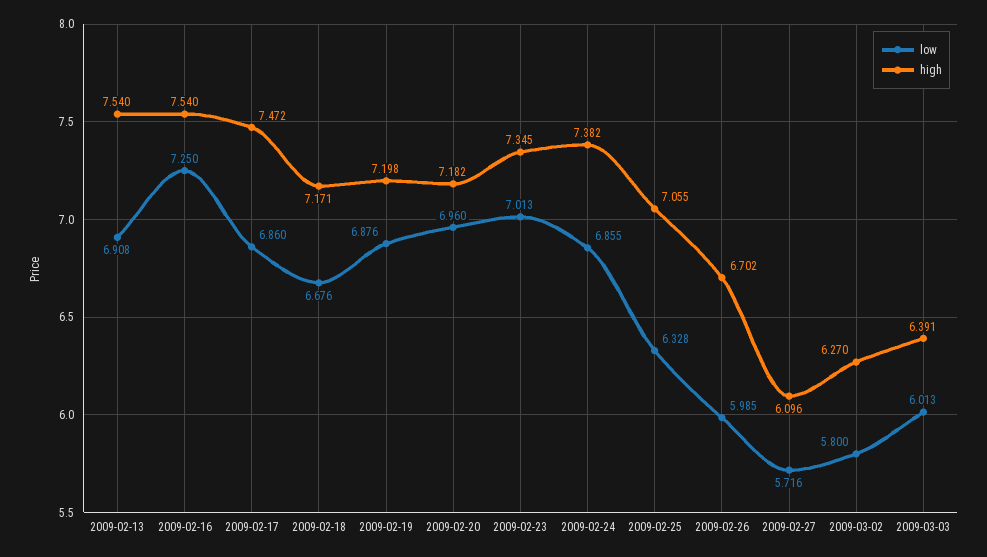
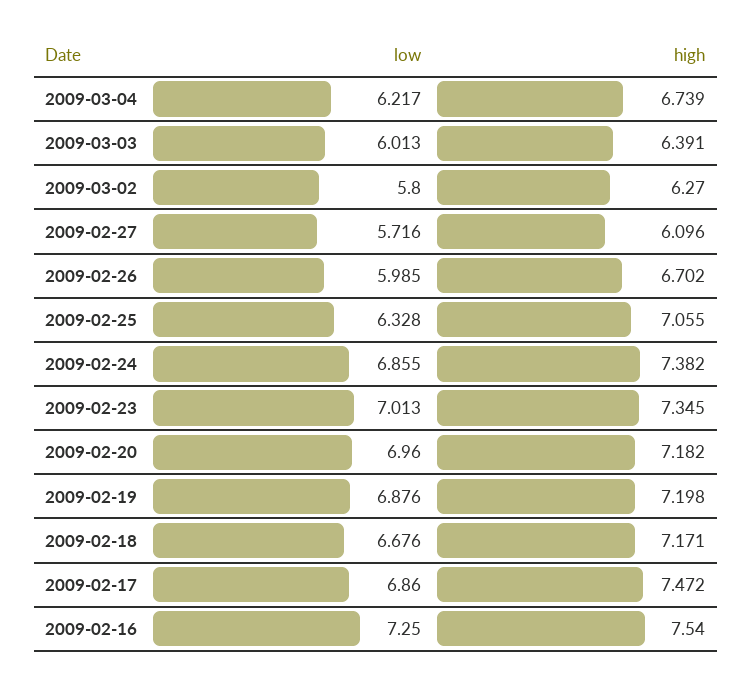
low, 2009-02-13: 6.908 -> none
high, 2009-02-13: 7.54 -> none
low, 2009-03-04: none -> 6.217
high, 2009-03-04: none -> 6.739

